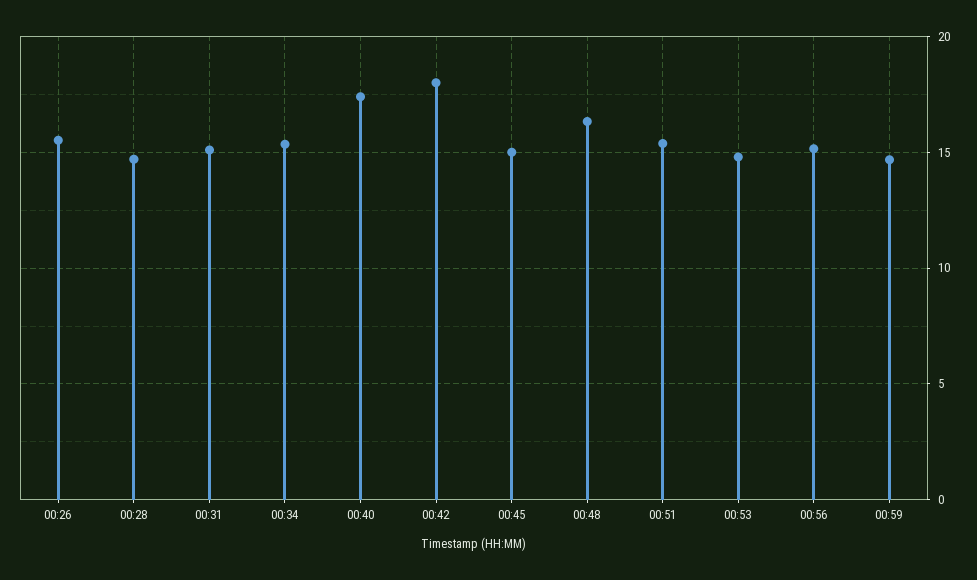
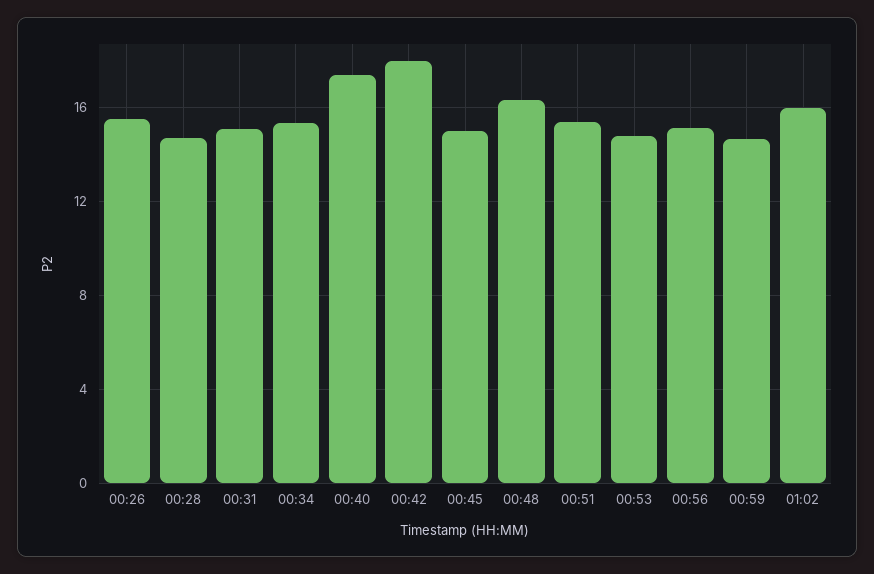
01:02: none -> 16

